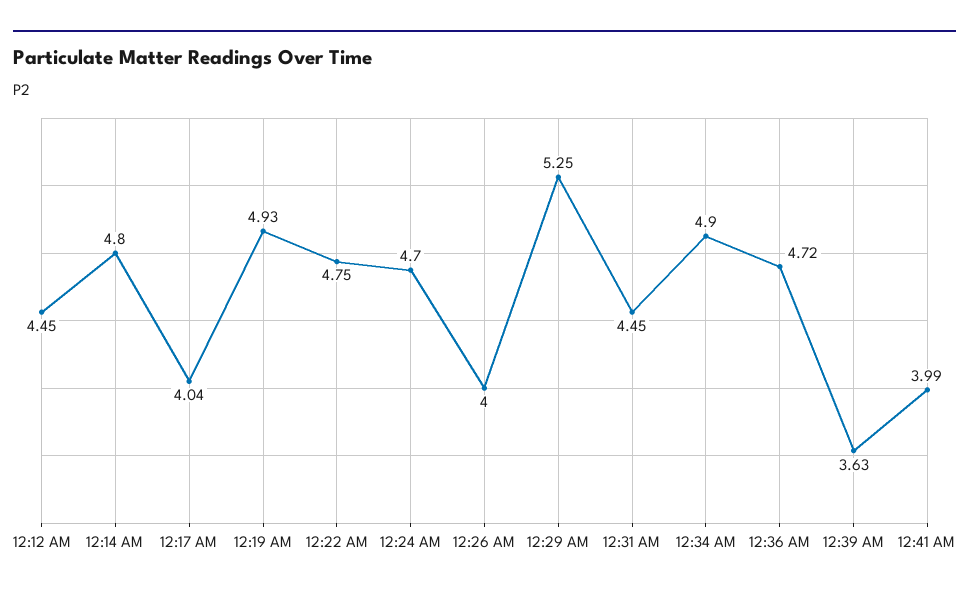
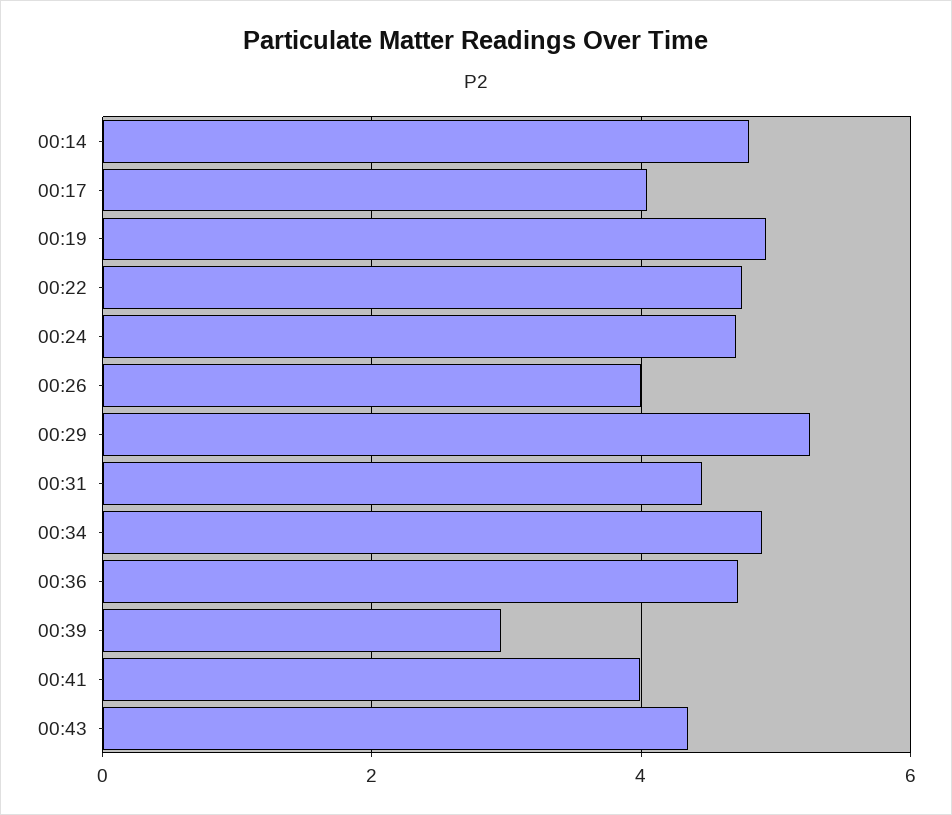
12:12 AM: 4.45 -> none
12:39 AM: 3.63 -> 3
00:43: none -> 4.4

